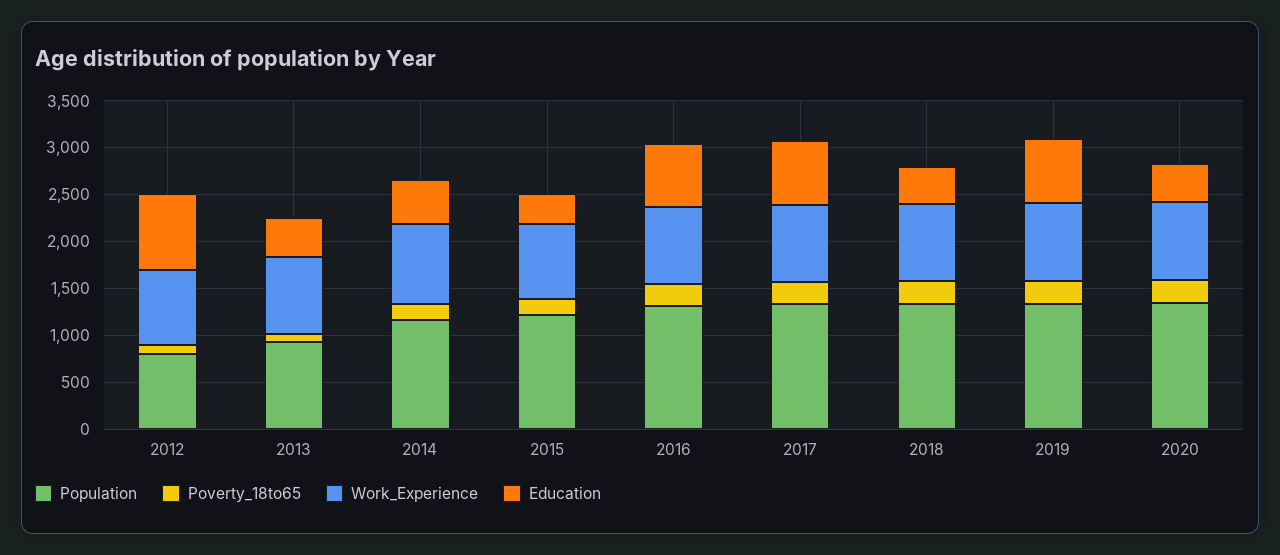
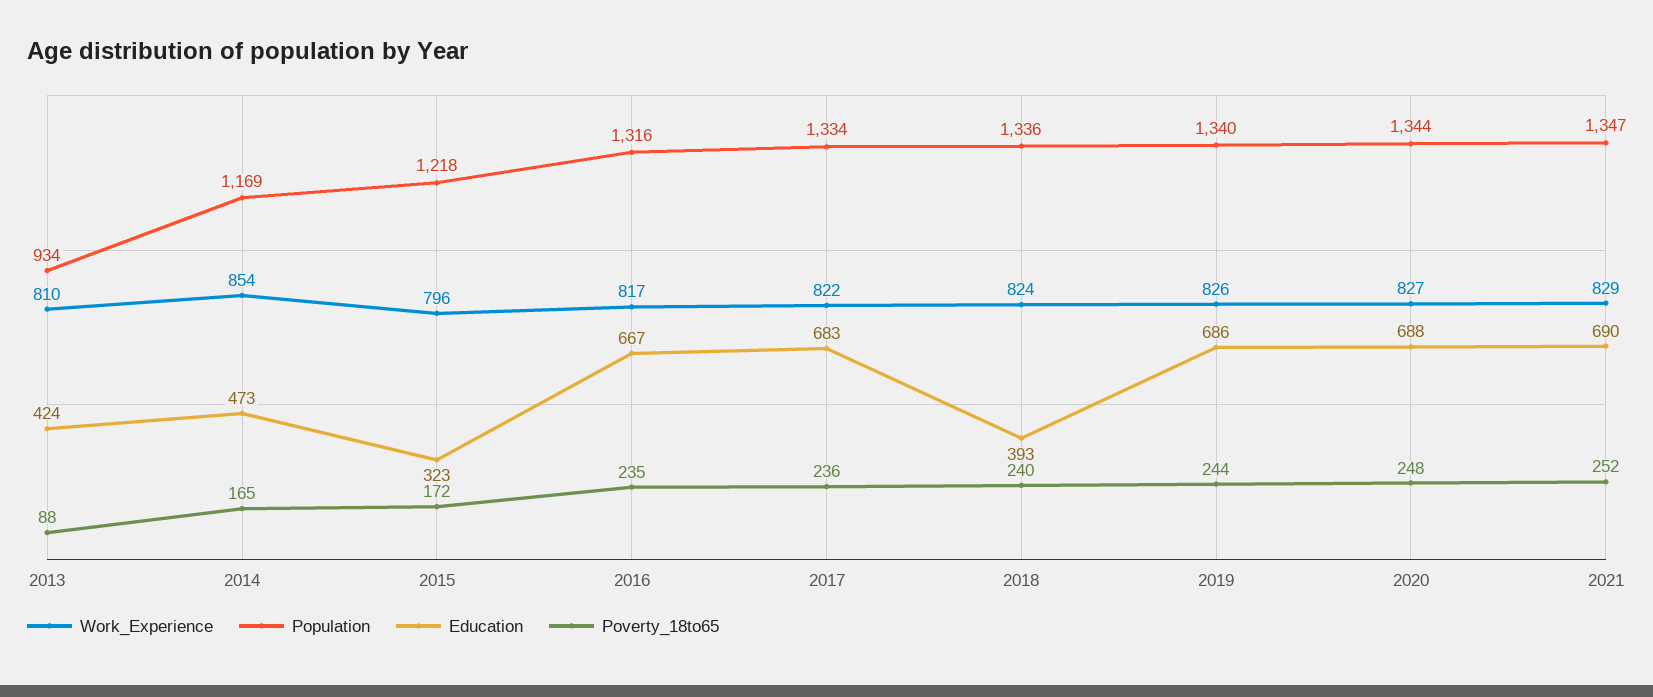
Population, 2012: 800 -> none
Poverty_18to65, 2012: 100 -> none
Work_Experience, 2012: 800 -> none
Education, 2012: 800 -> none
Education, 2020: 400 -> 688
Work_Experience, 2021: none -> 829
Population, 2021: none -> 1347
Education, 2021: none -> 690
Poverty_18to65, 2021: none -> 252

